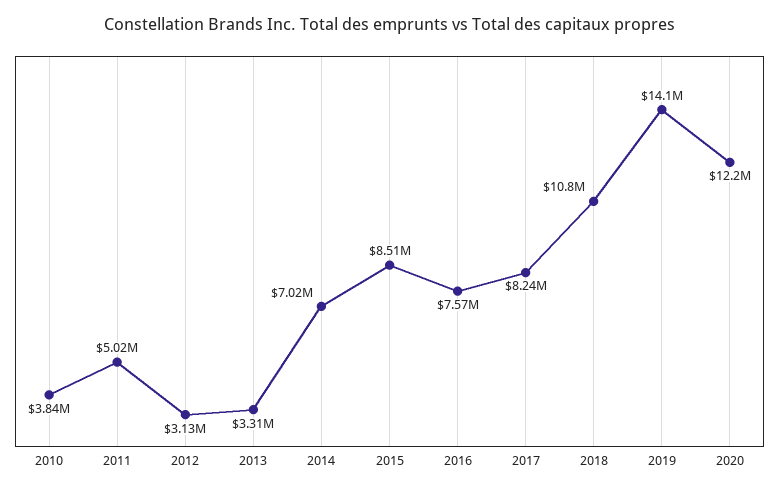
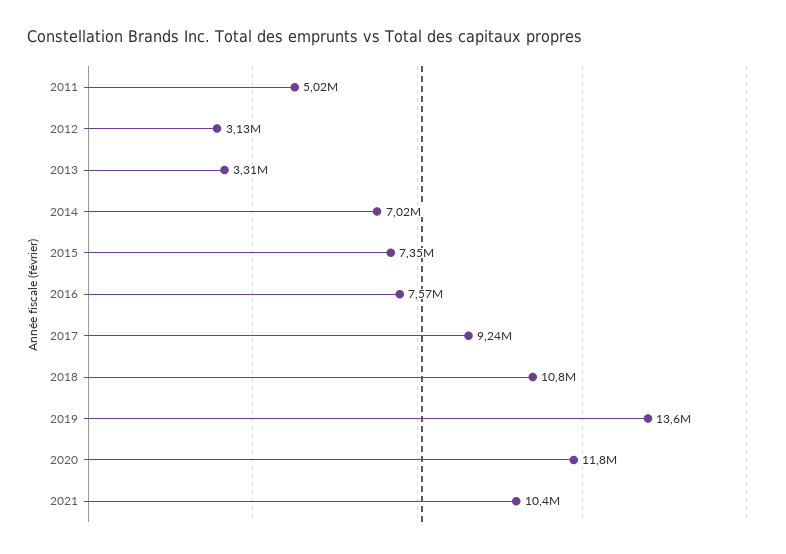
2010: 3840000 -> none
2015: 8510000 -> 7350000
2017: 8240000 -> 9240000
2019: 14100000 -> 13600000
2020: 12200000 -> 11800000
2021: none -> 10400000

